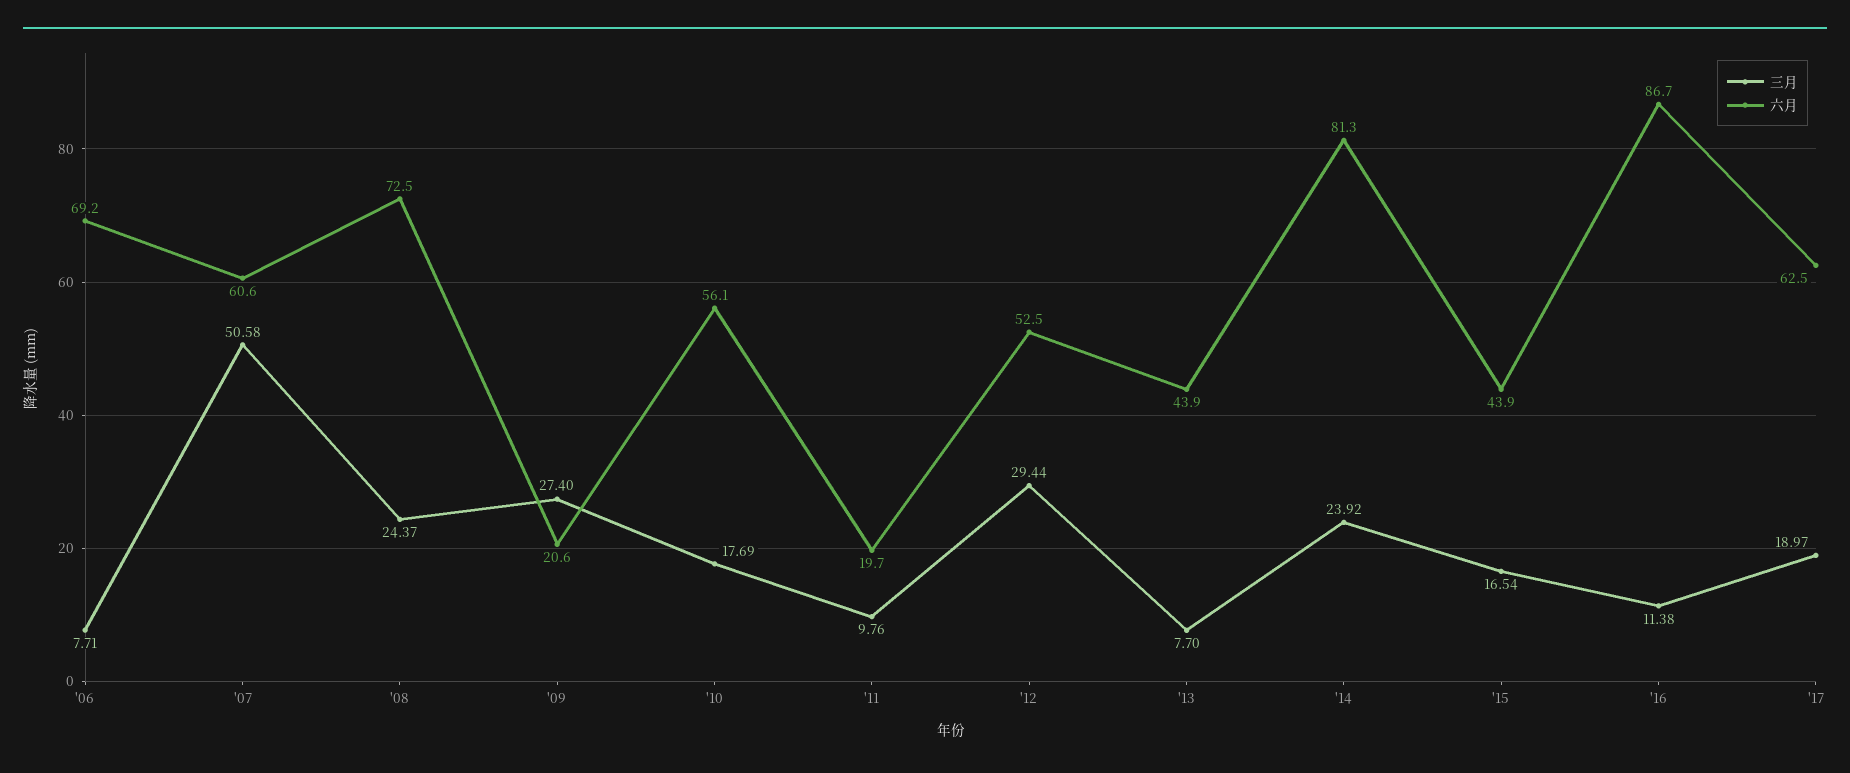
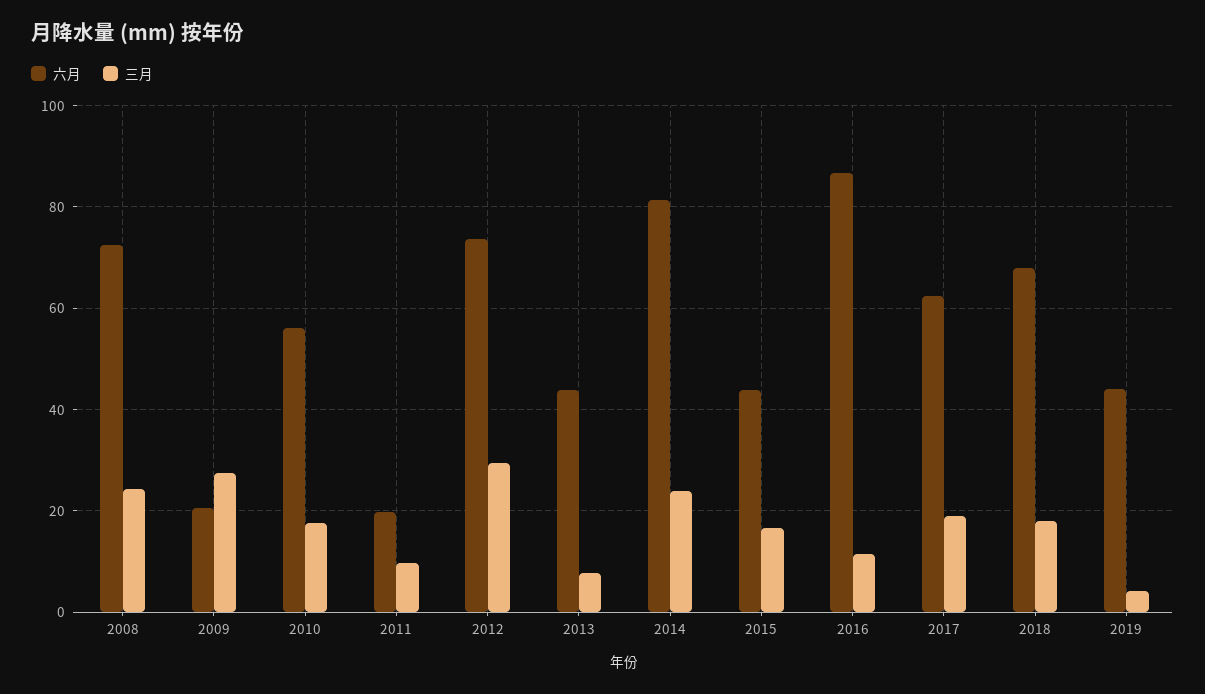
三月, '06: 7.71 -> none
六月, '06: 69.2 -> none
三月, '07: 50.58 -> none
六月, '07: 60.6 -> none
六月, '12: 52.5 -> 74
六月, 2018: none -> 68
三月, 2018: none -> 18
六月, 2019: none -> 44
三月, 2019: none -> 4

